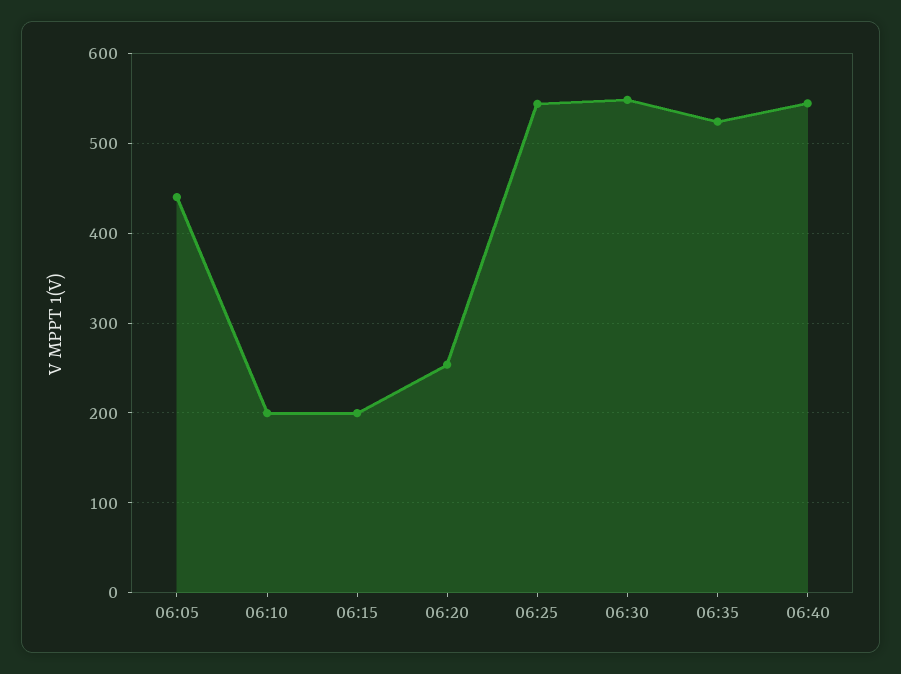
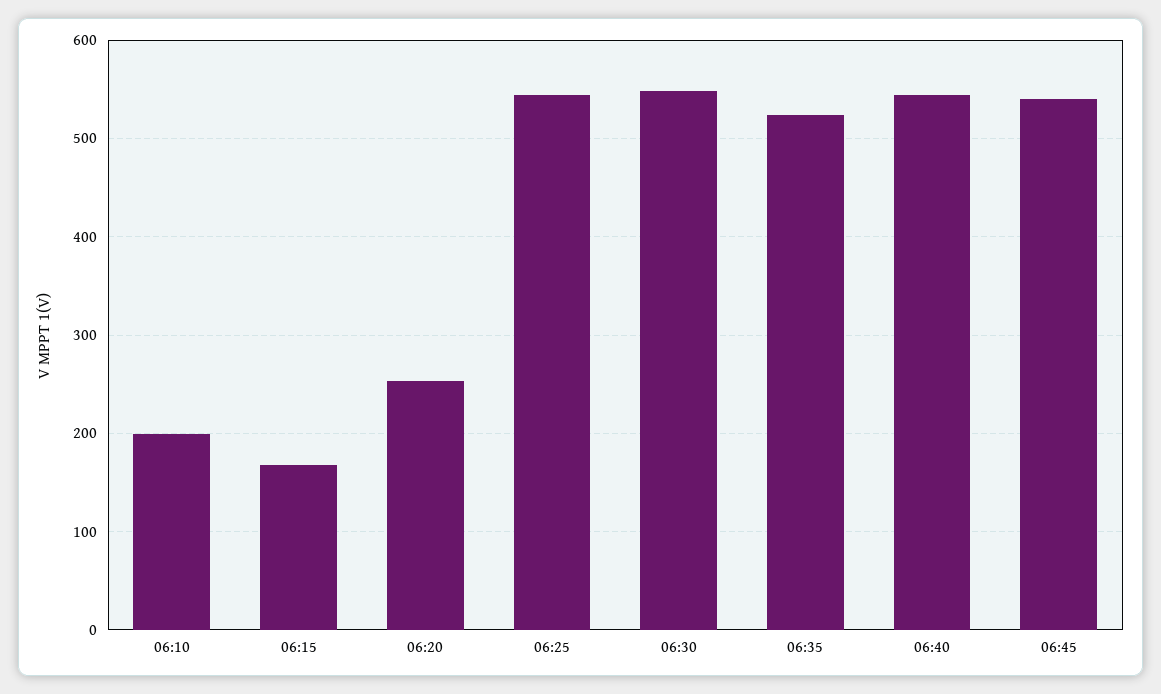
06:05: 440 -> none
06:15: 200 -> 170
06:45: none -> 540

